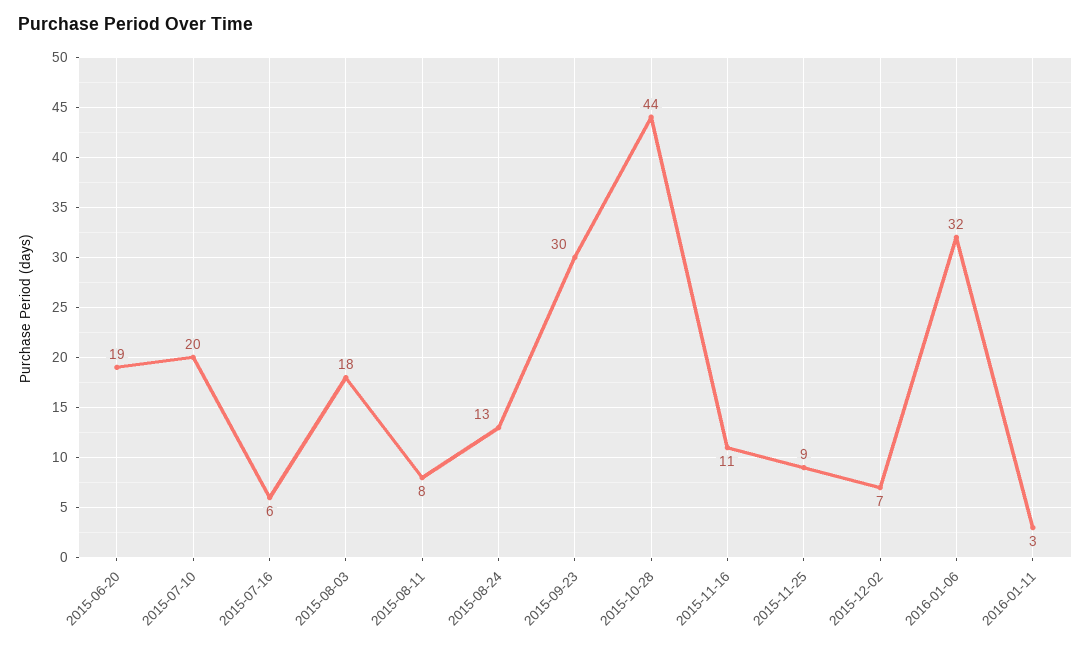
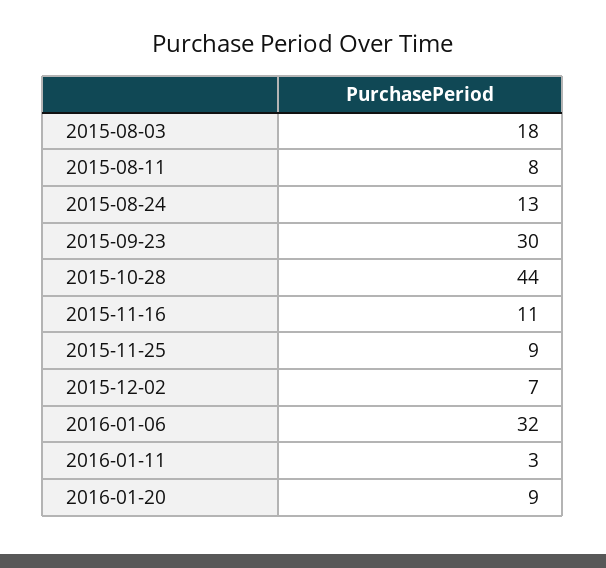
2015-06-20: 19 -> none
2015-07-10: 20 -> none
2015-07-16: 6 -> none
2016-01-20: none -> 9

